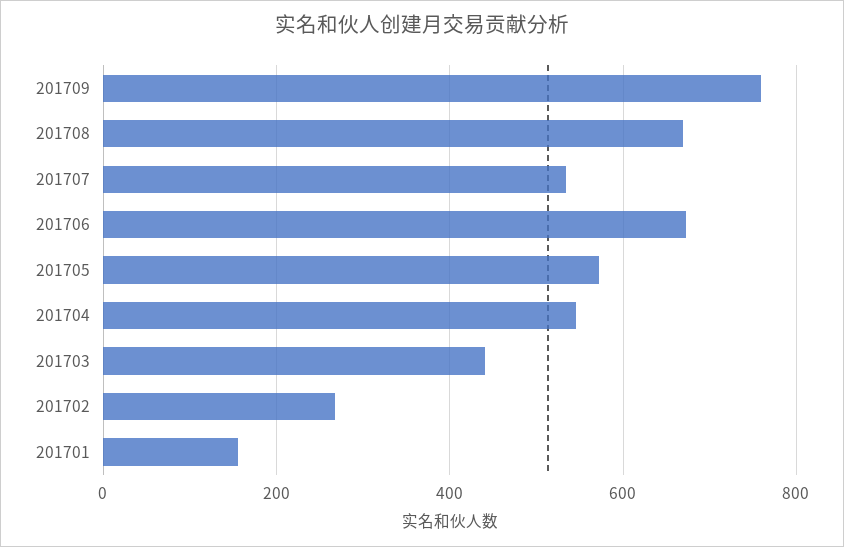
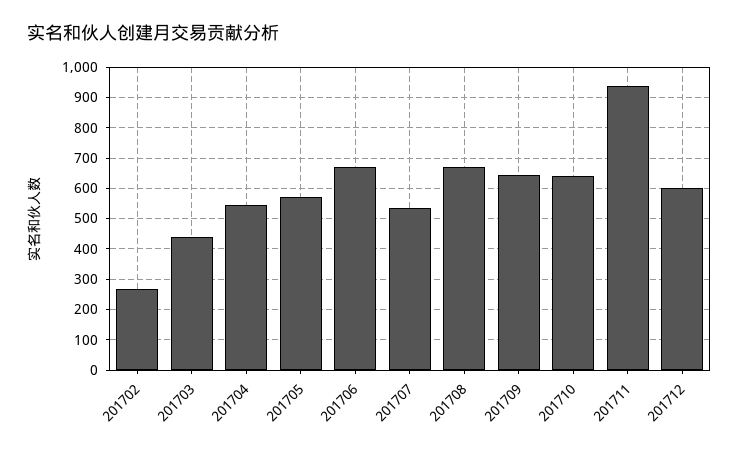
201709: 760 -> 640
201701: 160 -> none
201710: none -> 640
201711: none -> 940
201712: none -> 600

